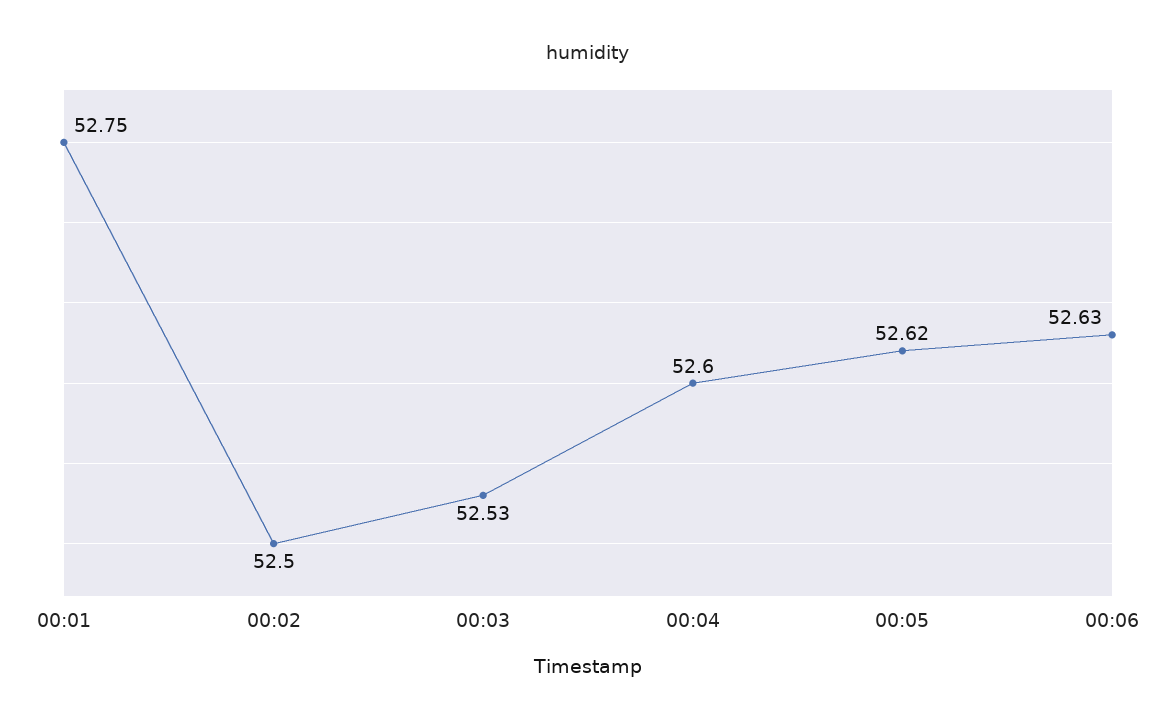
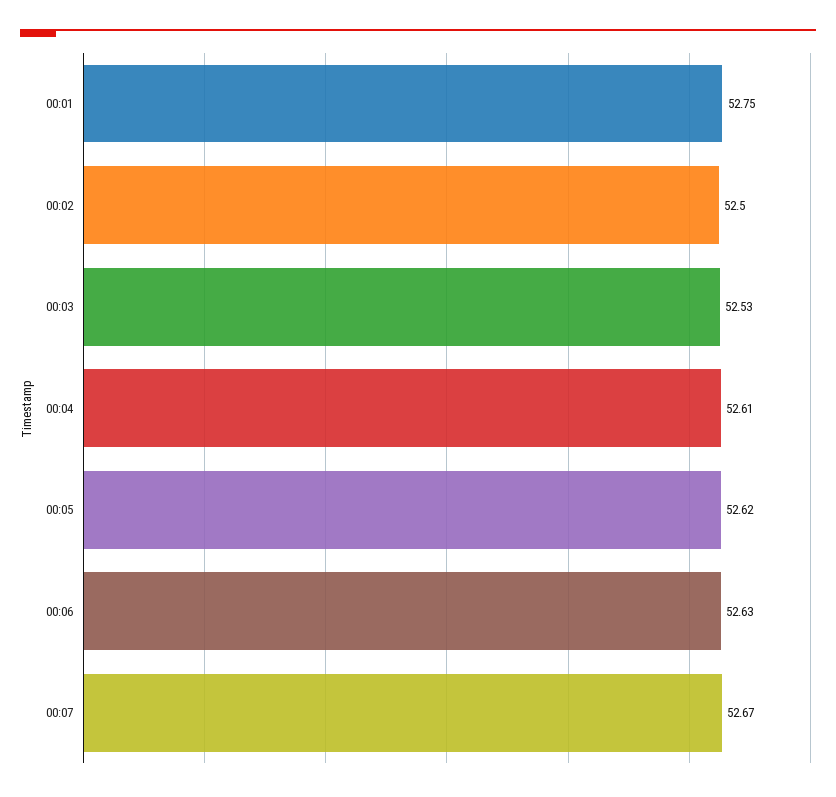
00:04: 52.6 -> 52.61
00:07: none -> 52.67

